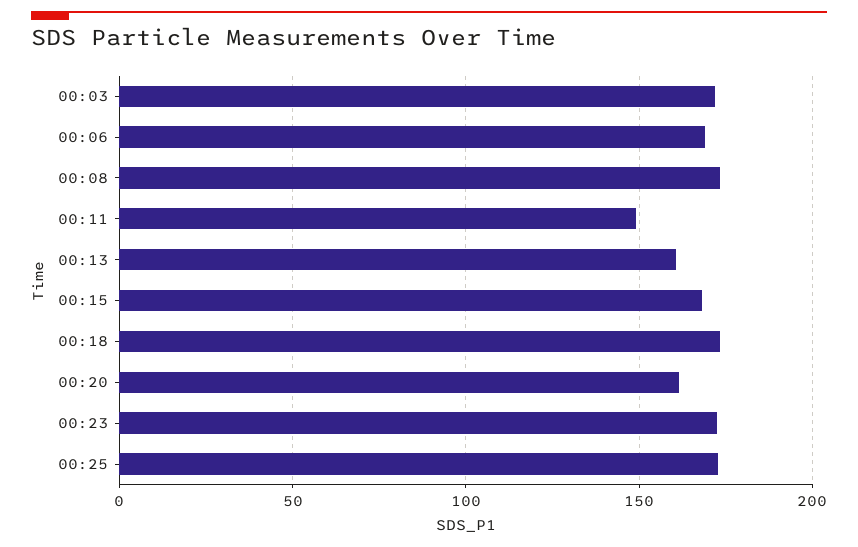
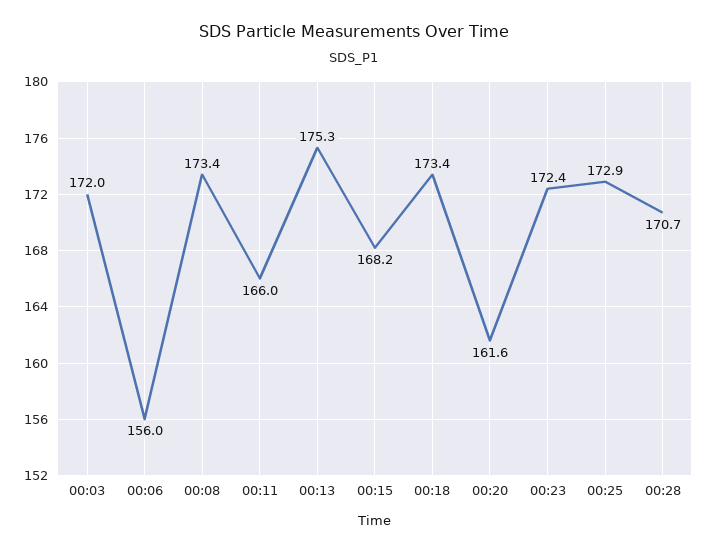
00:06: 170 -> 156
00:11: 150 -> 166
00:13: 160 -> 175.3
00:28: none -> 170.7

